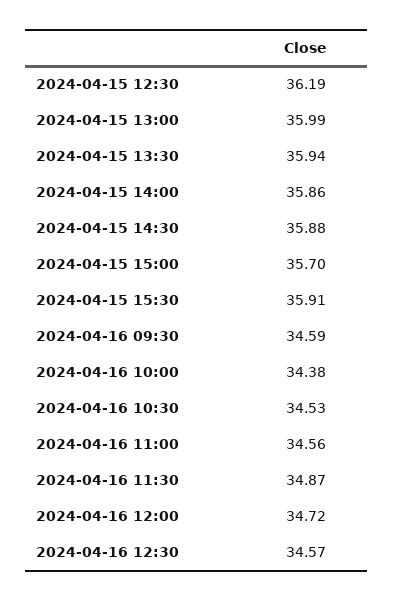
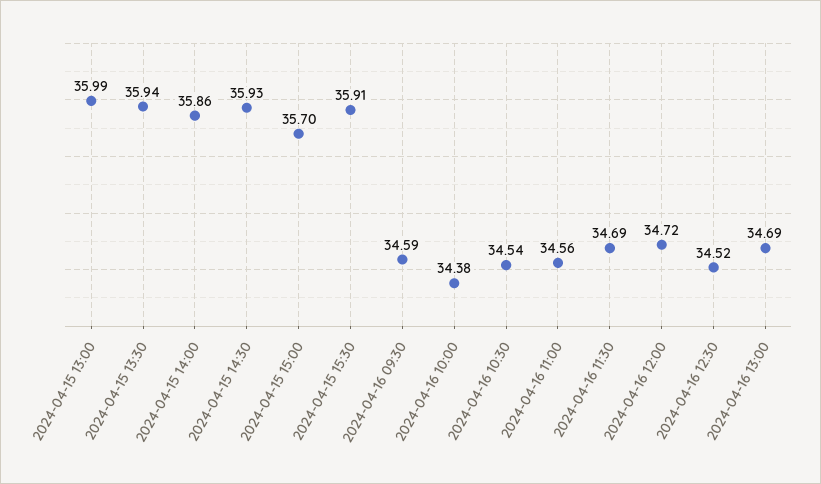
2024-04-15 12:30: 36.19 -> none
2024-04-15 14:30: 35.88 -> 35.93
2024-04-16 10:30: 34.53 -> 34.54
2024-04-16 11:30: 34.87 -> 34.69
2024-04-16 12:30: 34.57 -> 34.52
2024-04-16 13:00: none -> 34.69

